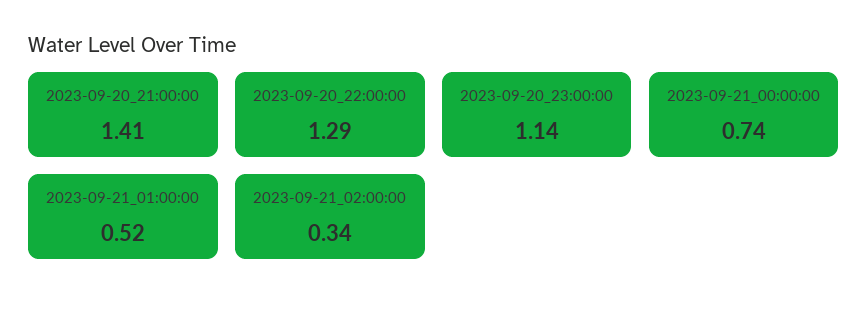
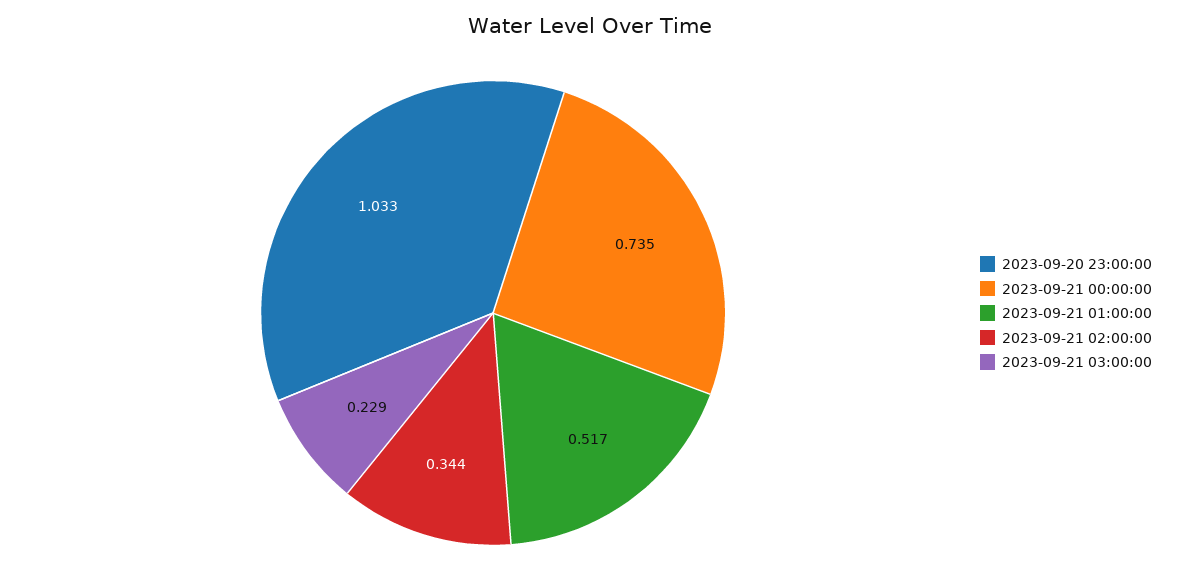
2023-09-20_21:00:00: 1.41 -> none
2023-09-20_22:00:00: 1.29 -> none
2023-09-20_23:00:00: 1.14 -> 1.033
2023-09-21 03:00:00: none -> 0.229

